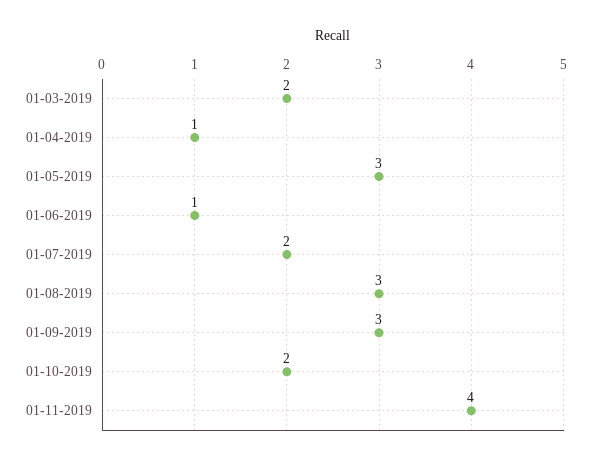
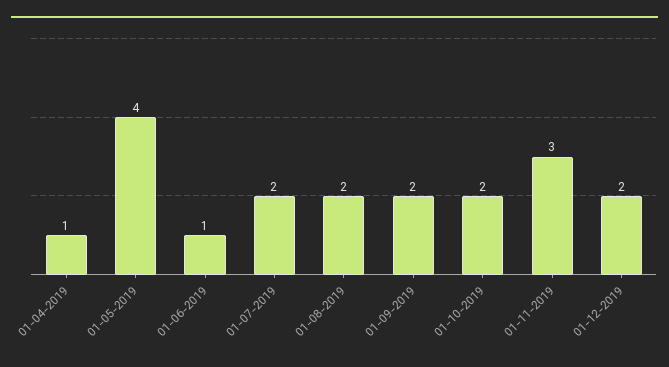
01-03-2019: 2 -> none
01-05-2019: 3 -> 4
01-08-2019: 3 -> 2
01-09-2019: 3 -> 2
01-11-2019: 4 -> 3
01-12-2019: none -> 2

